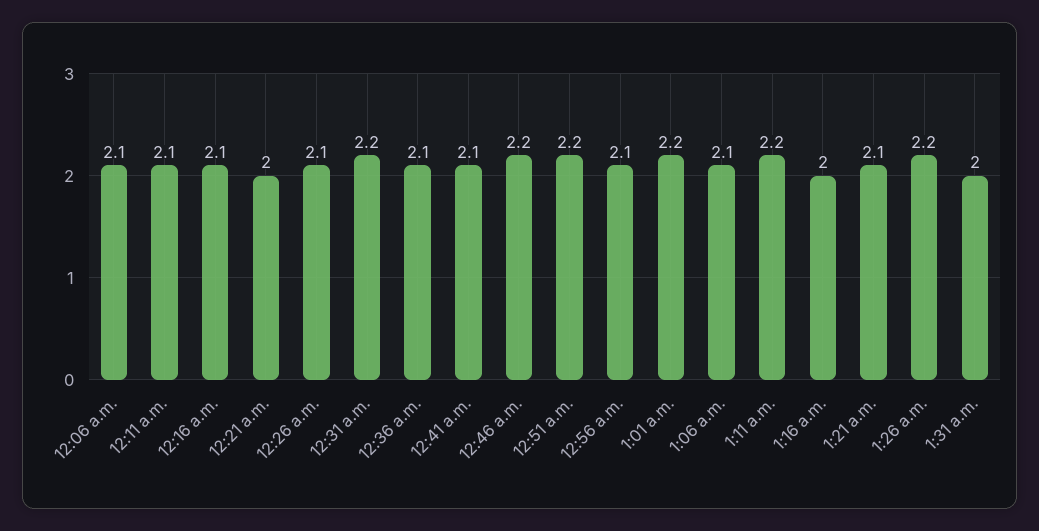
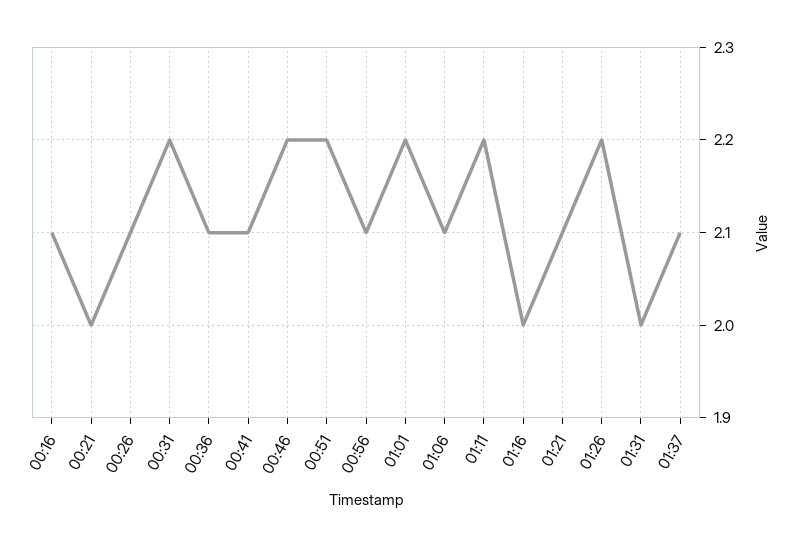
12:06 a.m.: 2.1 -> none
12:11 a.m.: 2.1 -> none
01:37: none -> 2.1

